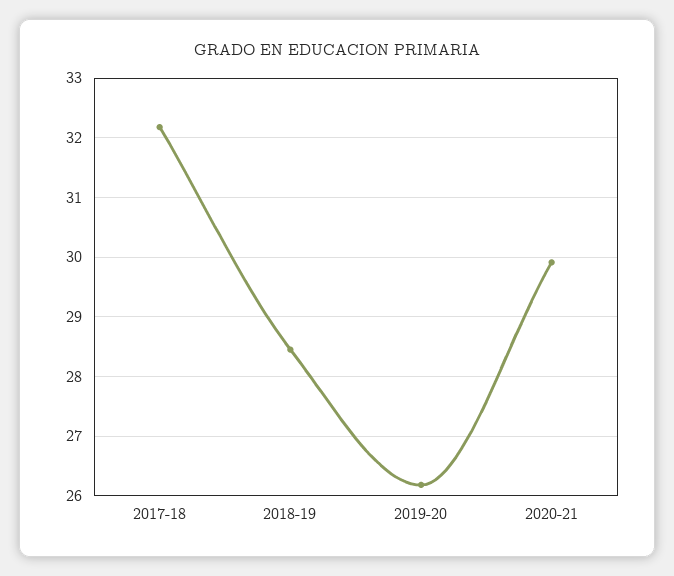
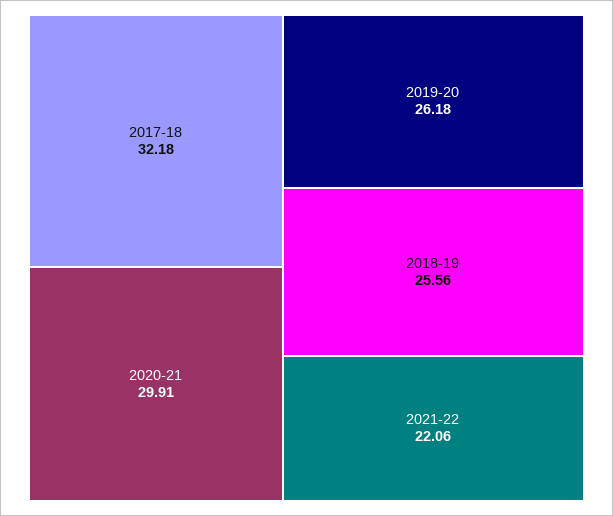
2018-19: 28.4 -> 25.56
2021-22: none -> 22.06

